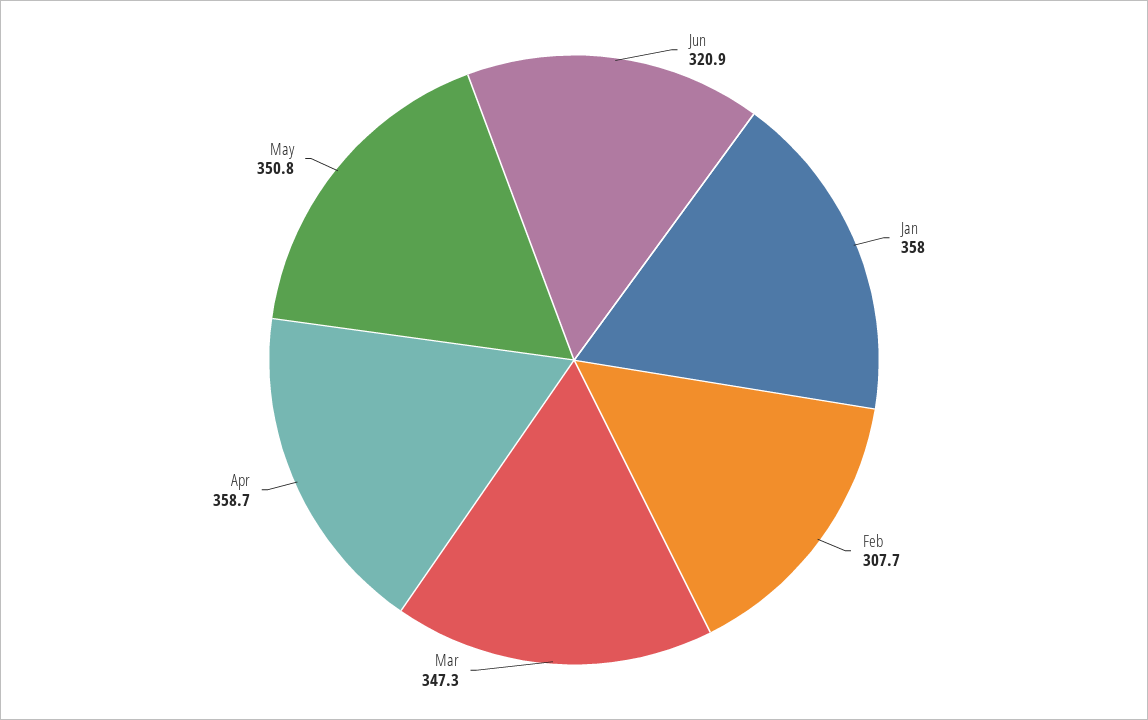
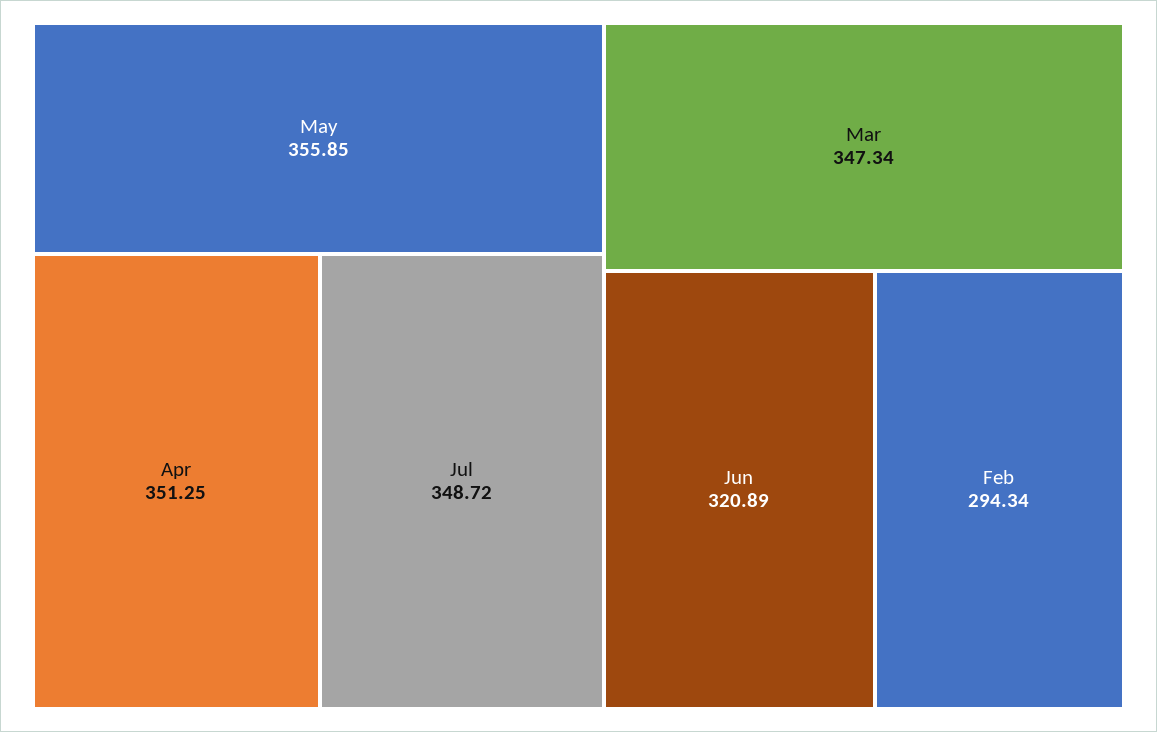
Jan: 358 -> none
Feb: 307.7 -> 294.34
Apr: 358.7 -> 351.25
May: 350.8 -> 355.85
Jul: none -> 348.72

